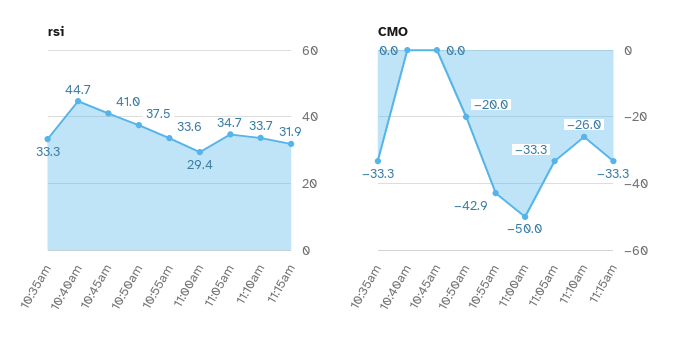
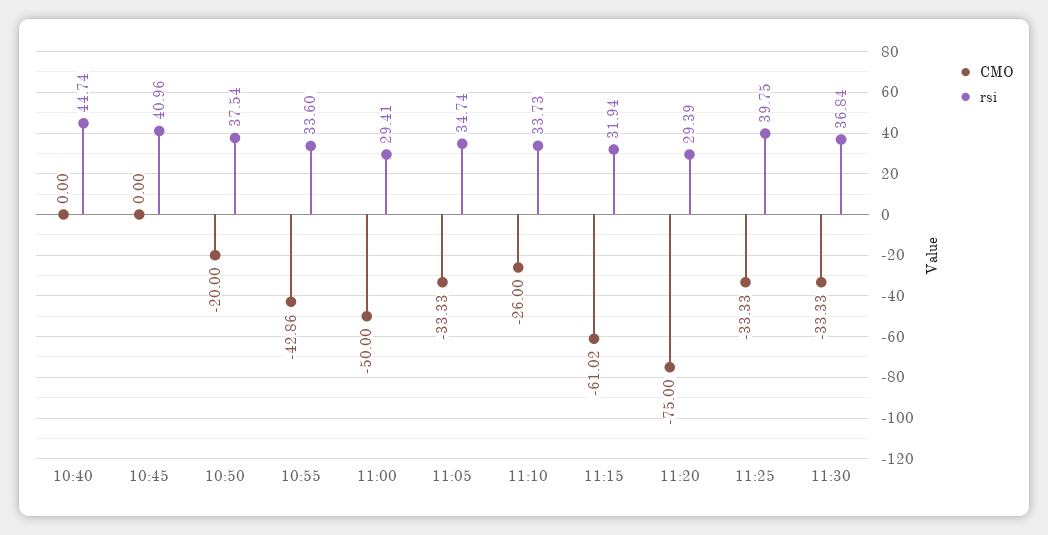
rsi, 10:35am: 33.3 -> none
CMO, 10:35am: -33.3 -> none
CMO, 11:15am: -33.3 -> -61.02
CMO, 11:20: none -> -75
rsi, 11:20: none -> 29.39
CMO, 11:25: none -> -33.33
rsi, 11:25: none -> 39.75
CMO, 11:30: none -> -33.33
rsi, 11:30: none -> 36.84

